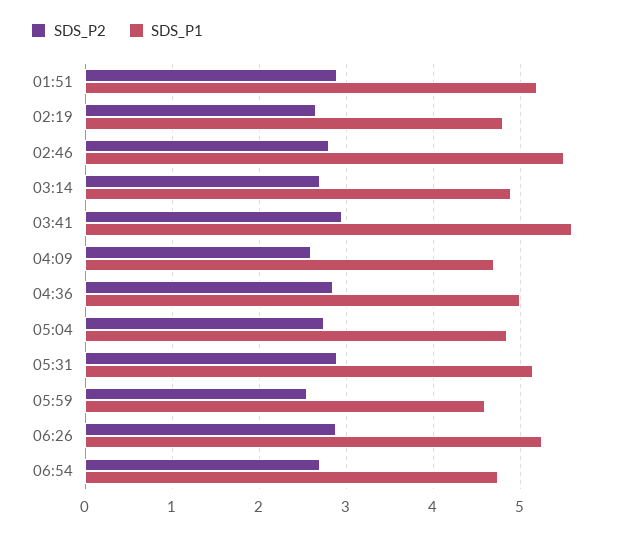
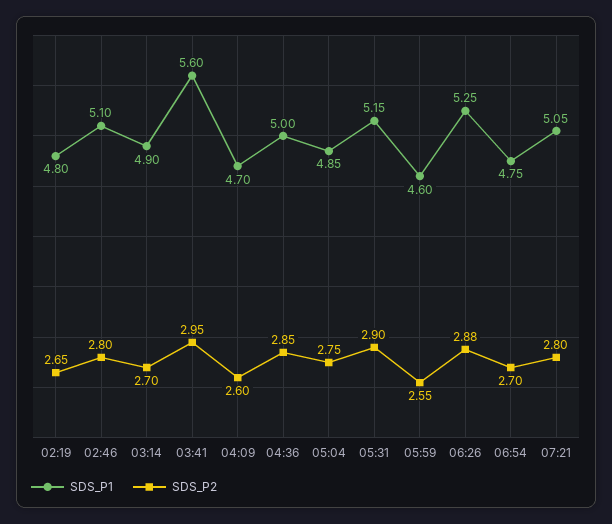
SDS_P2, 01:51: 2.9 -> none
SDS_P1, 01:51: 5.2 -> none
SDS_P1, 02:46: 5.5 -> 5.1
SDS_P1, 07:21: none -> 5.05
SDS_P2, 07:21: none -> 2.8

